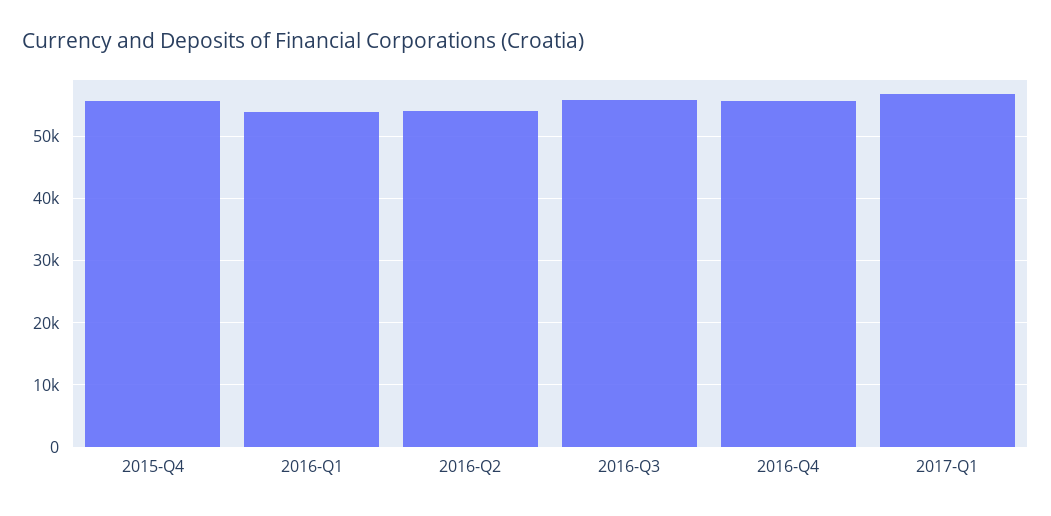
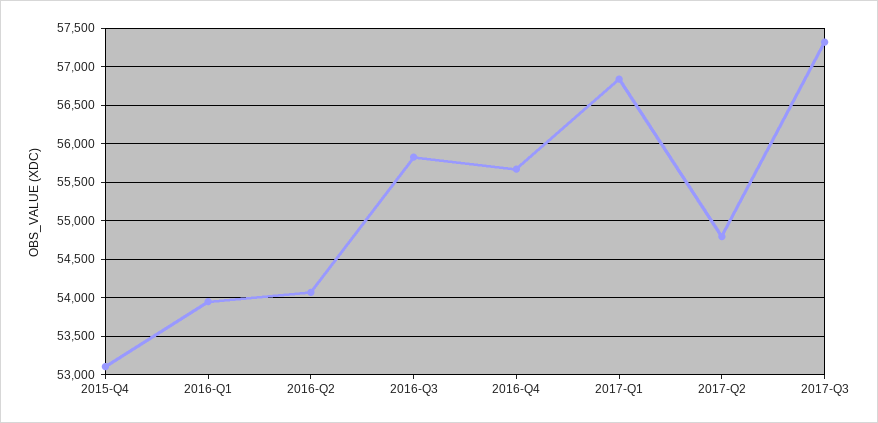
2015-Q4: 56000 -> 53100
2017-Q2: none -> 54800
2017-Q3: none -> 57300

